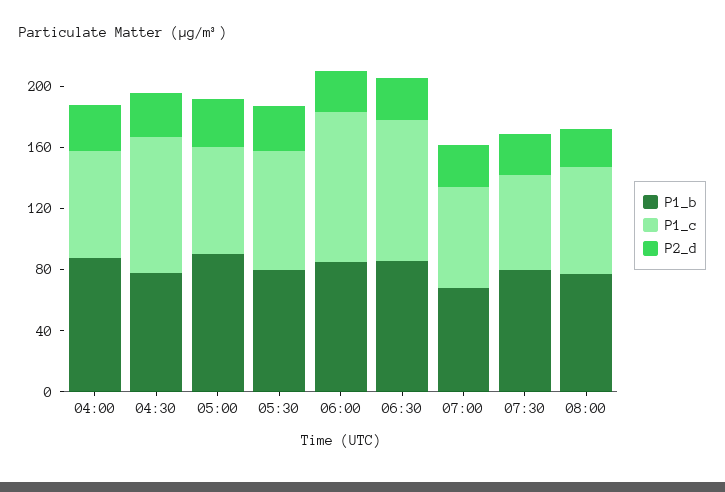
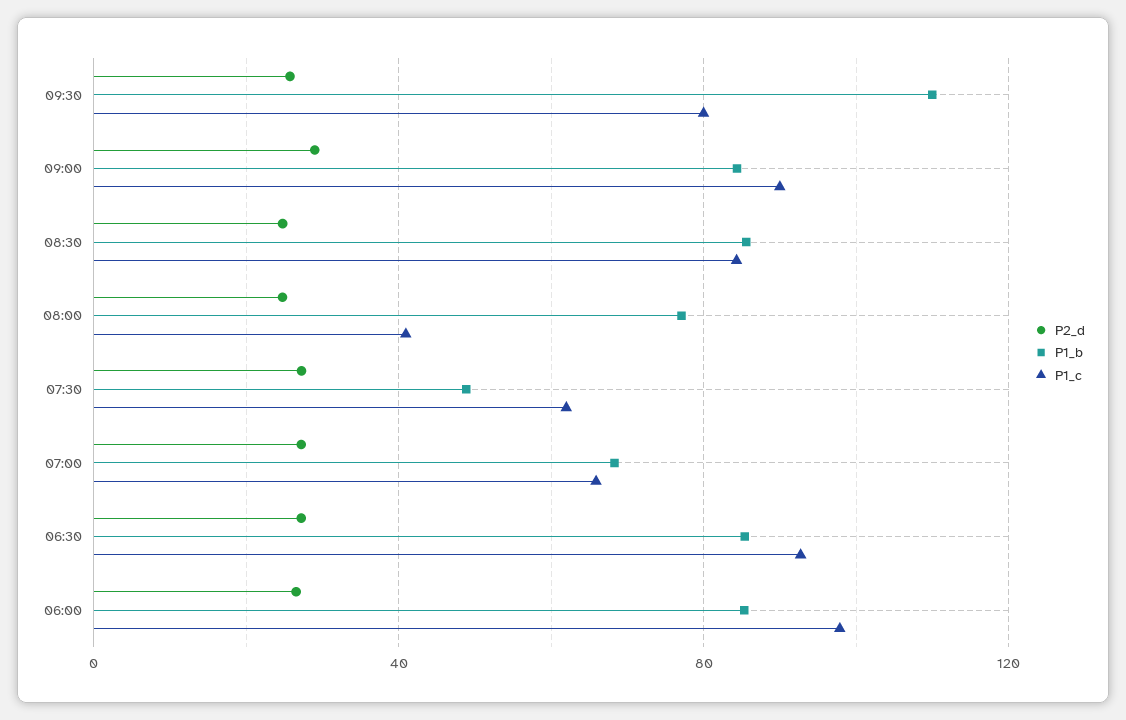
P1_b, 04:00: 90 -> none
P1_c, 04:00: 70 -> none
P2_d, 04:00: 30 -> none
P1_b, 04:30: 80 -> none
P1_c, 04:30: 90 -> none
P2_d, 04:30: 30 -> none
P1_b, 05:00: 90 -> none
P1_c, 05:00: 70 -> none
P2_d, 05:00: 30 -> none
P1_b, 05:30: 80 -> none
P1_c, 05:30: 80 -> none
P2_d, 05:30: 30 -> none
P1_b, 07:30: 80 -> 50
P1_c, 08:00: 70 -> 40
P2_d, 09:30: none -> 25
P1_b, 09:30: none -> 110
P1_c, 09:30: none -> 80
P2_d, 09:00: none -> 30
P1_b, 09:00: none -> 85
P1_c, 09:00: none -> 90
P2_d, 08:30: none -> 25
P1_b, 08:30: none -> 85
P1_c, 08:30: none -> 85

